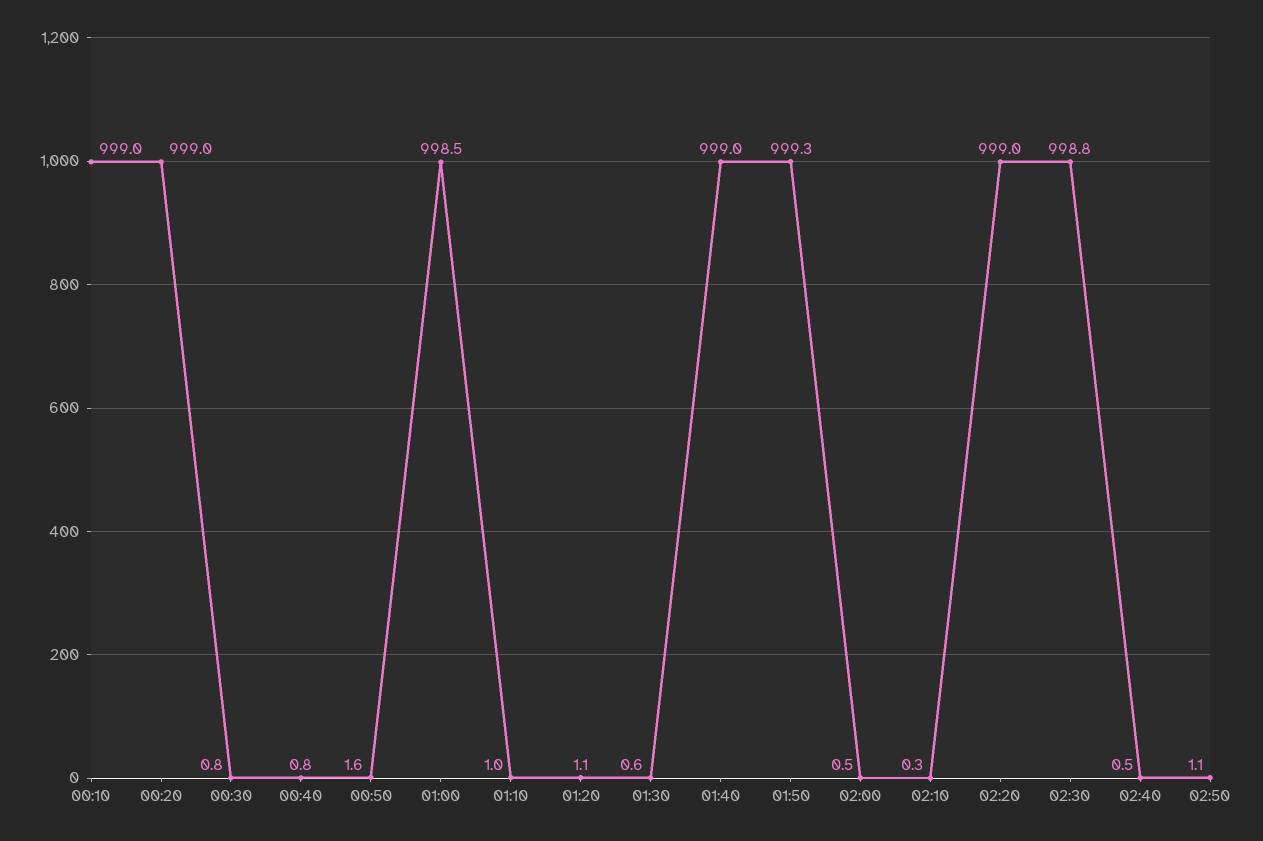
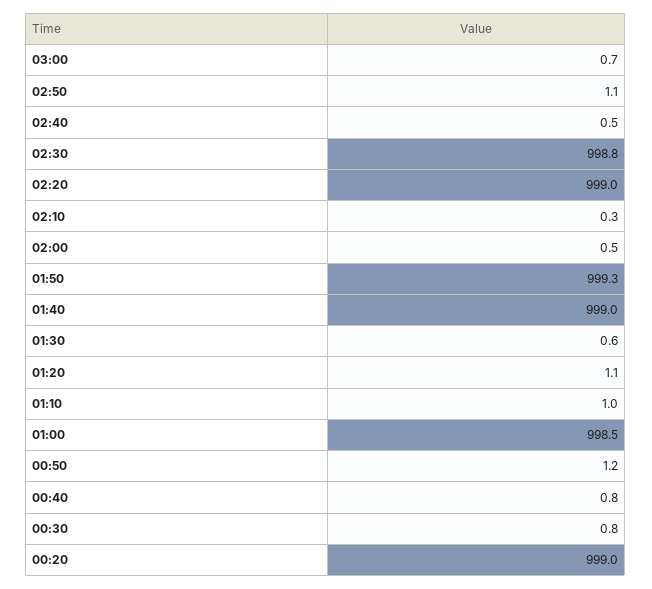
00:10: 999 -> none
00:50: 1.6 -> 1.2
03:00: none -> 0.7

